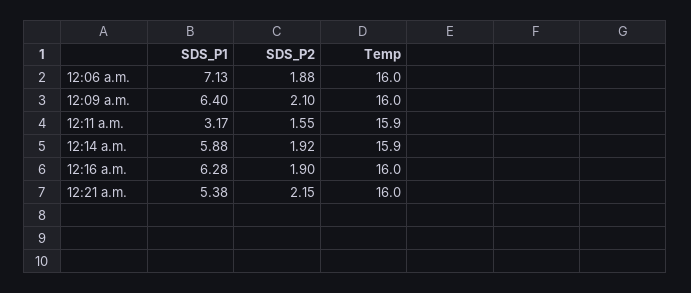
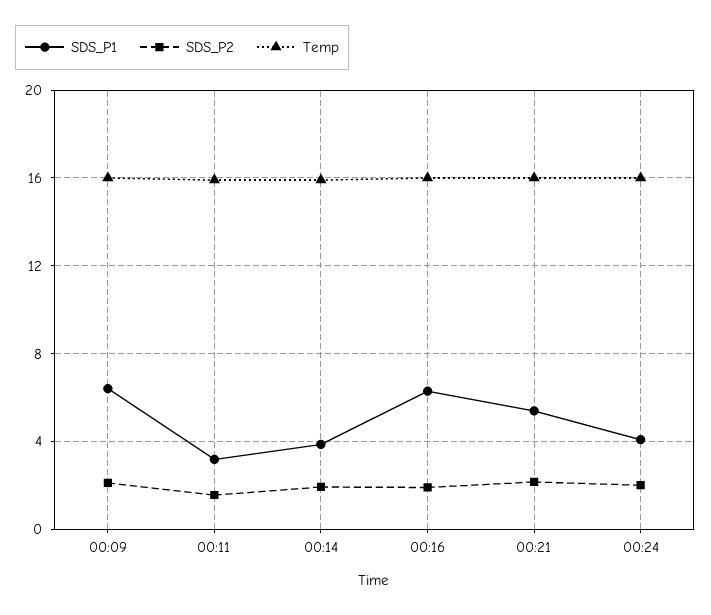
SDS_P1, 12:06 a.m.: 7.13 -> none
SDS_P2, 12:06 a.m.: 1.88 -> none
Temp, 12:06 a.m.: 16 -> none
SDS_P1, 12:14 a.m.: 5.88 -> 4
SDS_P1, 00:24: none -> 4
SDS_P2, 00:24: none -> 2
Temp, 00:24: none -> 16

